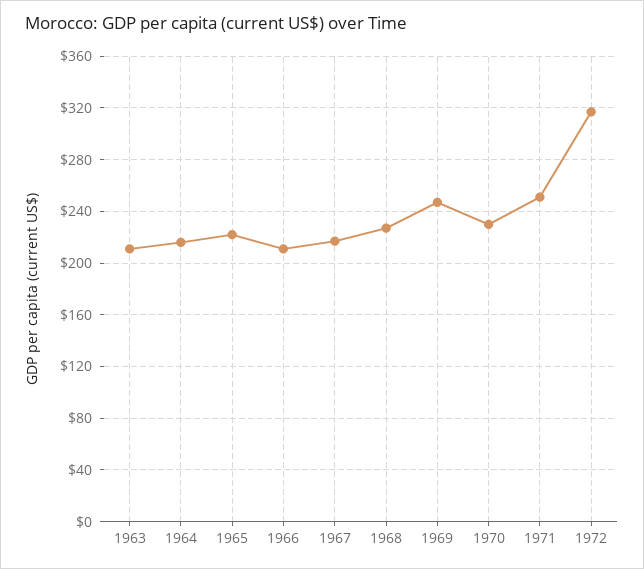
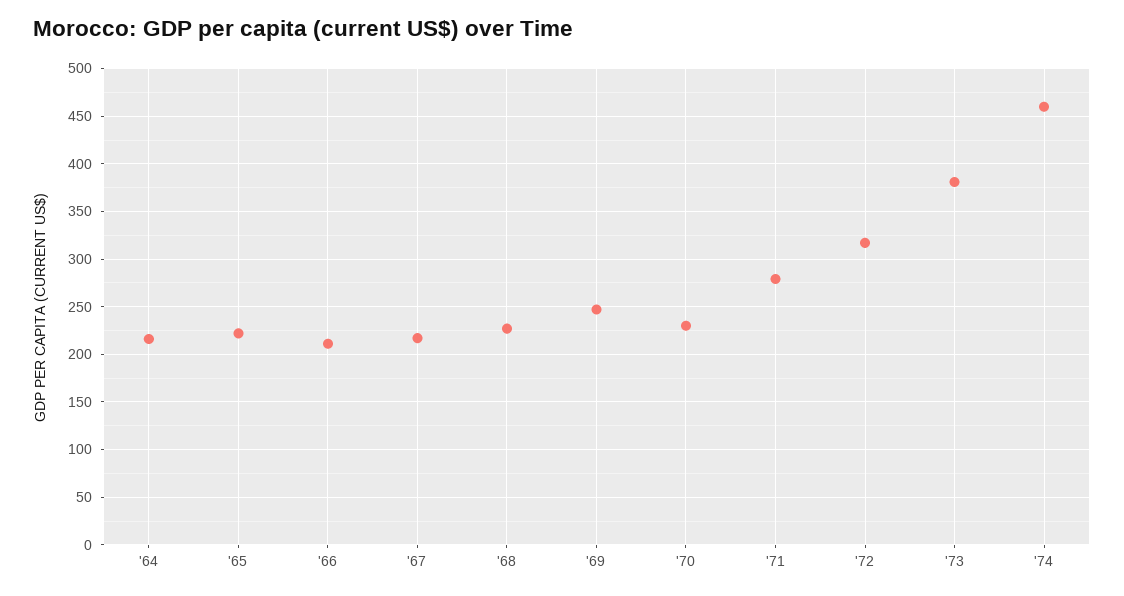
1963: 210 -> none
1971: 250 -> 280
'73: none -> 380
'74: none -> 460

